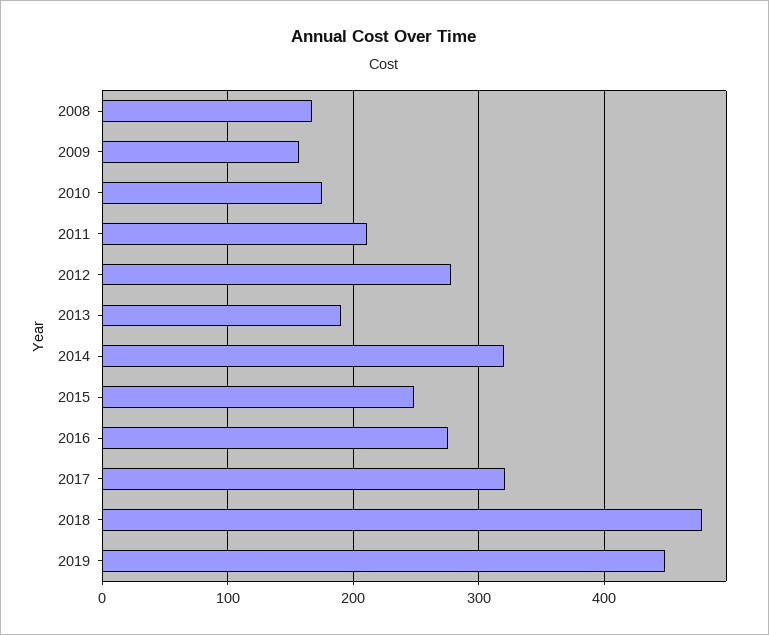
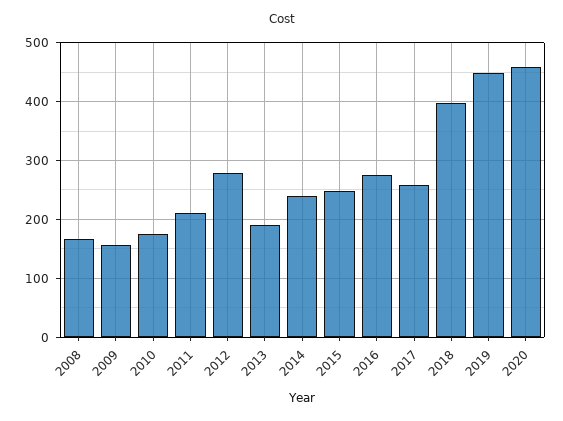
2014: 320 -> 240
2017: 320 -> 260
2018: 480 -> 400
2020: none -> 460

